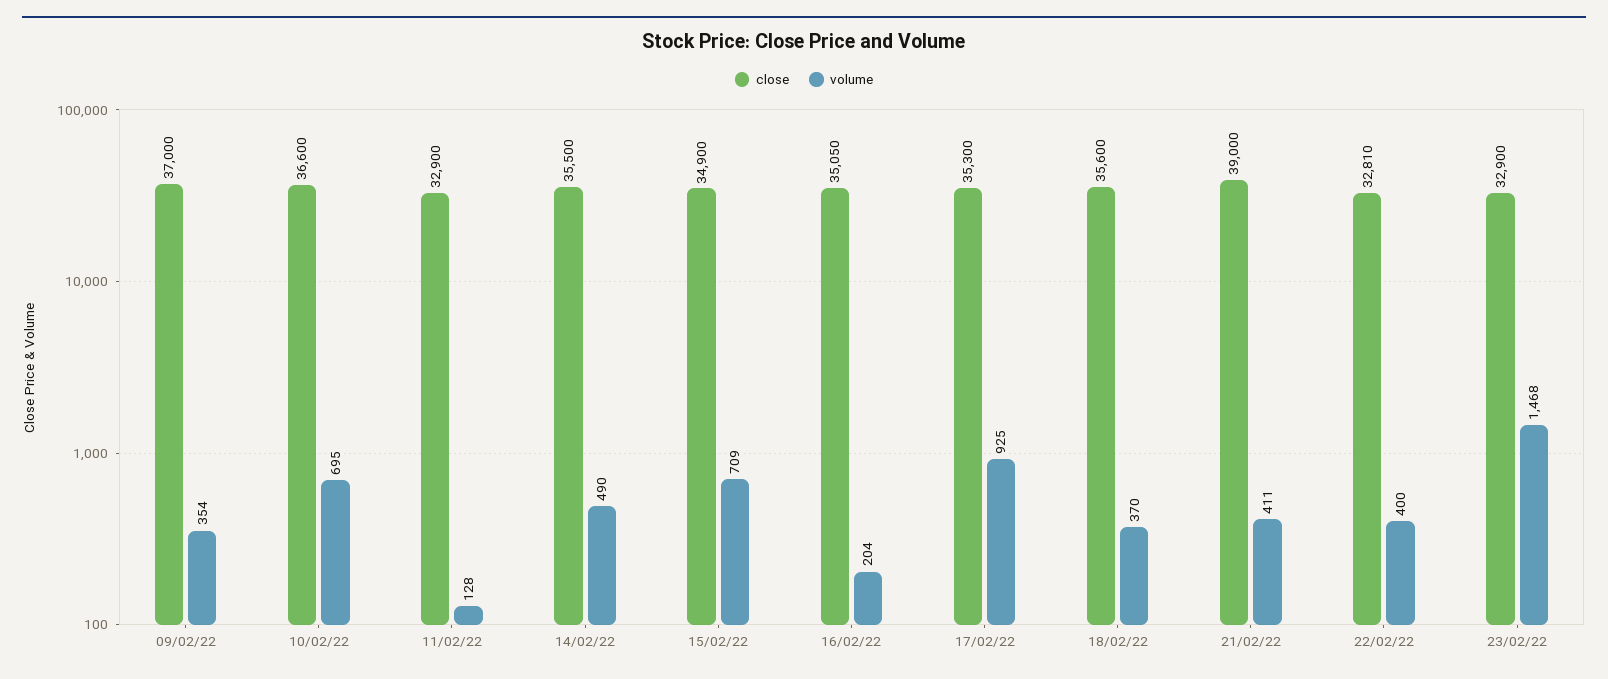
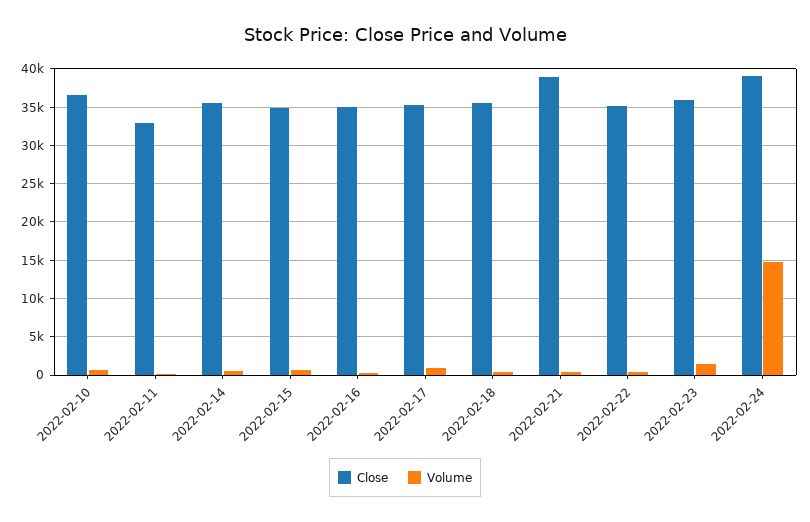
close, 09/02/22: 37000 -> none
volume, 09/02/22: 354 -> none
close, 22/02/22: 32810 -> 35000
close, 23/02/22: 32900 -> 36000
close, 2022-02-24: none -> 39000
volume, 2022-02-24: none -> 15000

